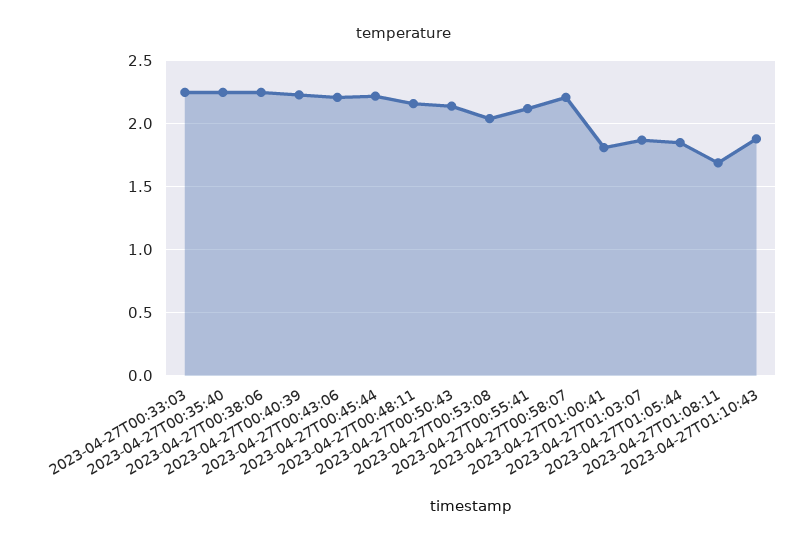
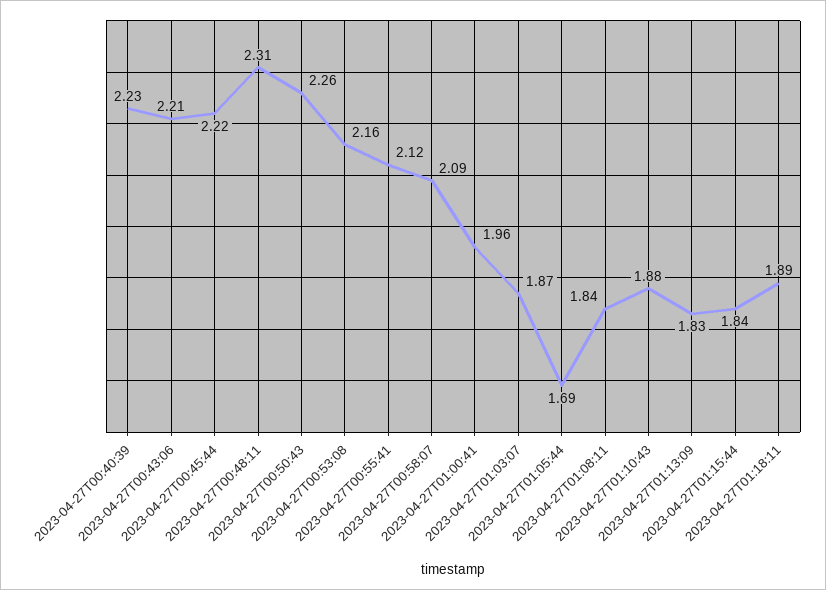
2023-04-27T00:33:03: 2.25 -> none
2023-04-27T00:35:40: 2.25 -> none
2023-04-27T00:38:06: 2.25 -> none
2023-04-27T00:48:11: 2.15 -> 2.31
2023-04-27T00:50:43: 2.15 -> 2.26
2023-04-27T00:53:08: 2.05 -> 2.16
2023-04-27T00:58:07: 2.2 -> 2.09
2023-04-27T01:00:41: 1.8 -> 1.96
2023-04-27T01:05:44: 1.85 -> 1.69
2023-04-27T01:08:11: 1.7 -> 1.84
2023-04-27T01:13:09: none -> 1.83
2023-04-27T01:15:44: none -> 1.84
2023-04-27T01:18:11: none -> 1.89

